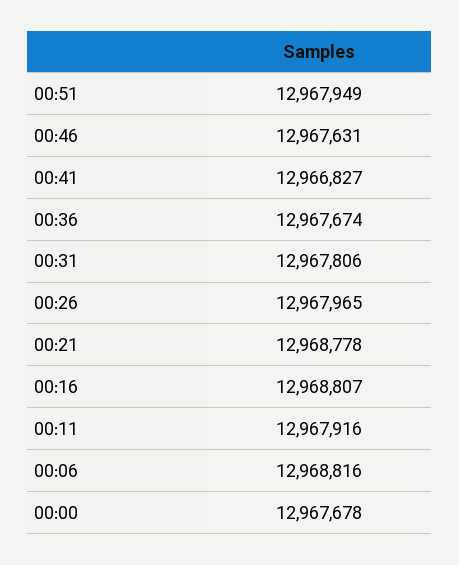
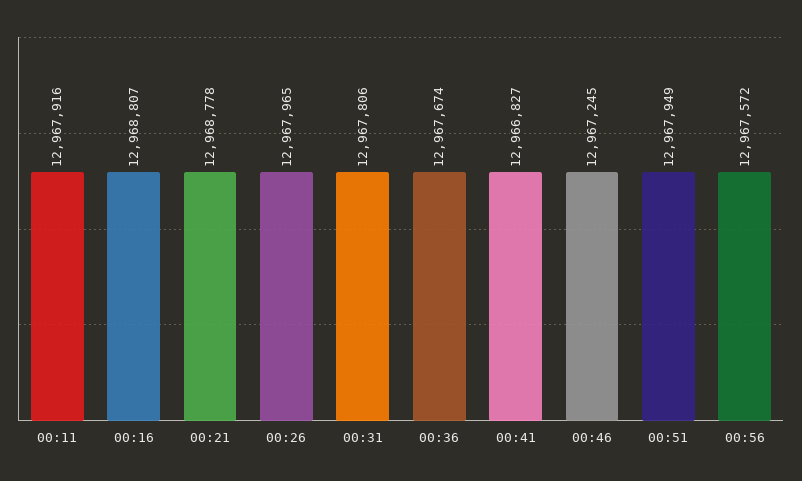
00:46: 12967631 -> 12967245
00:06: 12968816 -> none
00:00: 12967678 -> none
00:56: none -> 12967572

